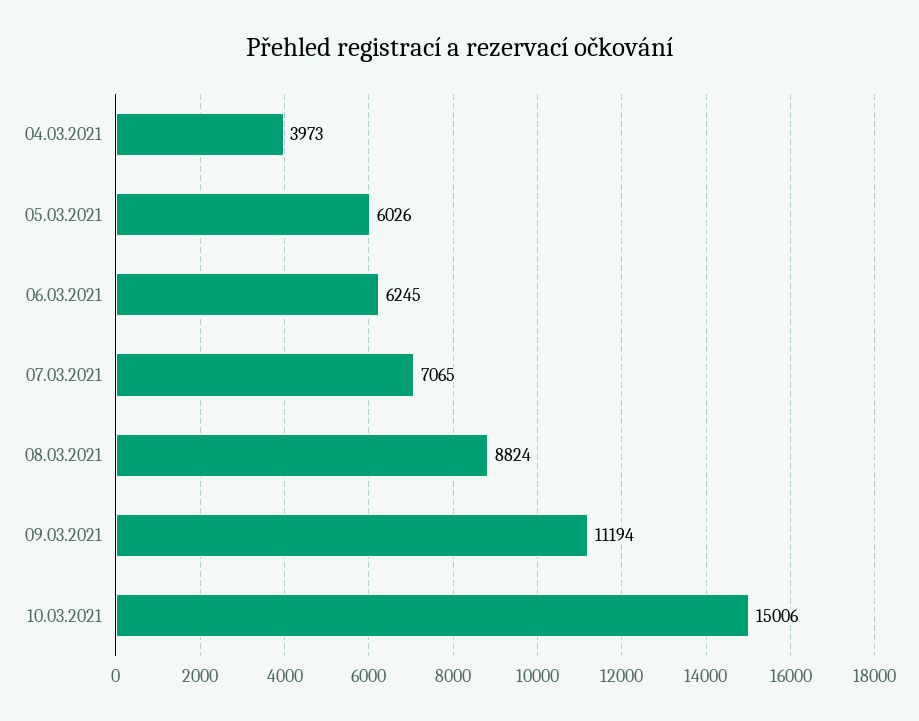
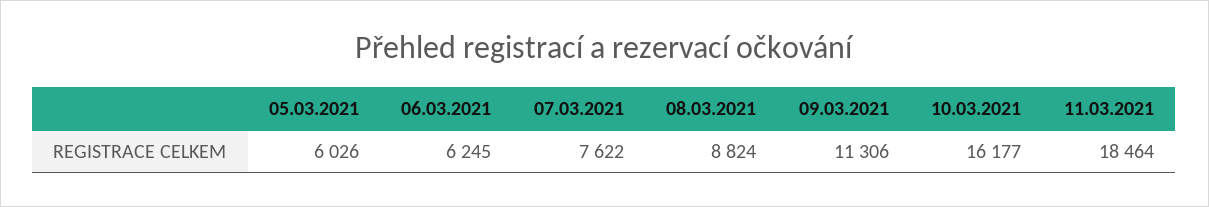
04.03.2021: 3973 -> none
07.03.2021: 7065 -> 7622
09.03.2021: 11194 -> 11306
10.03.2021: 15006 -> 16177
11.03.2021: none -> 18464

